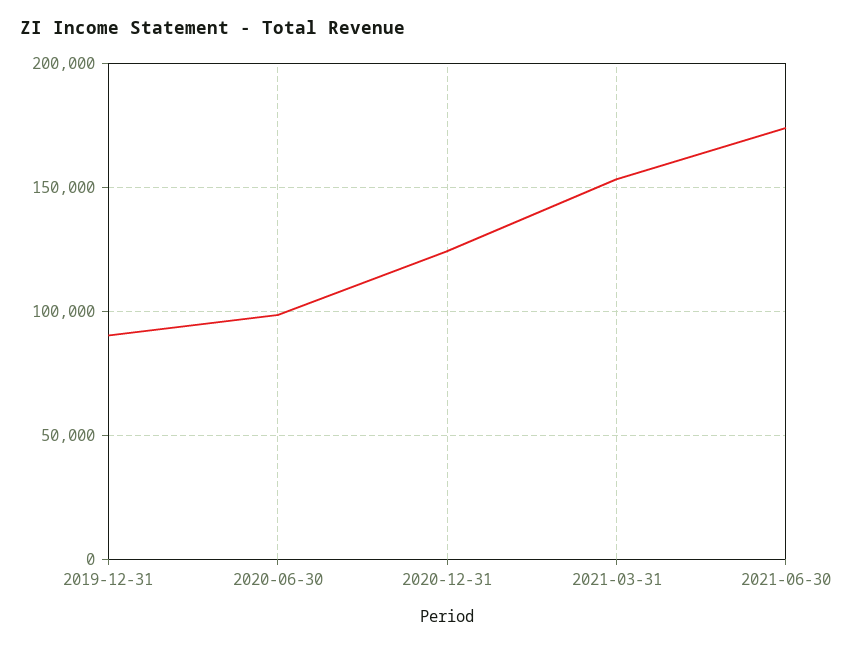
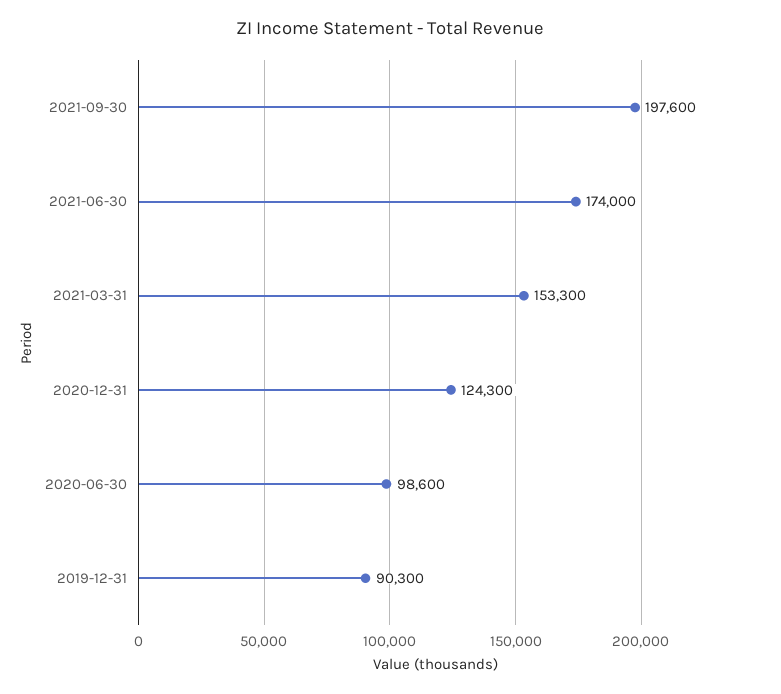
2021-09-30: none -> 197600

